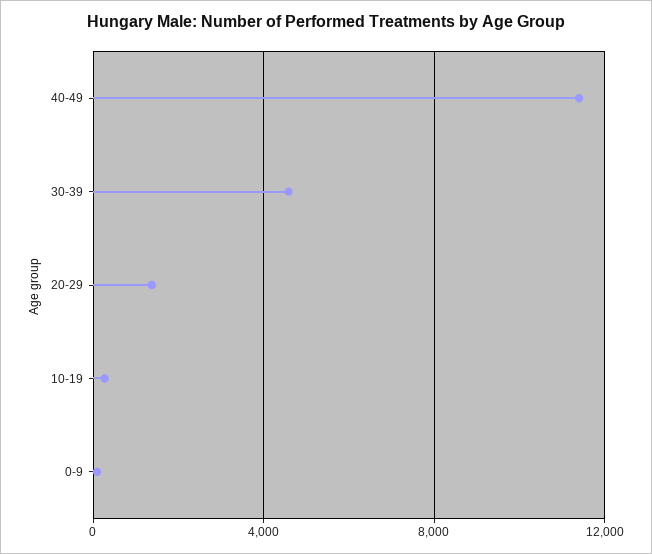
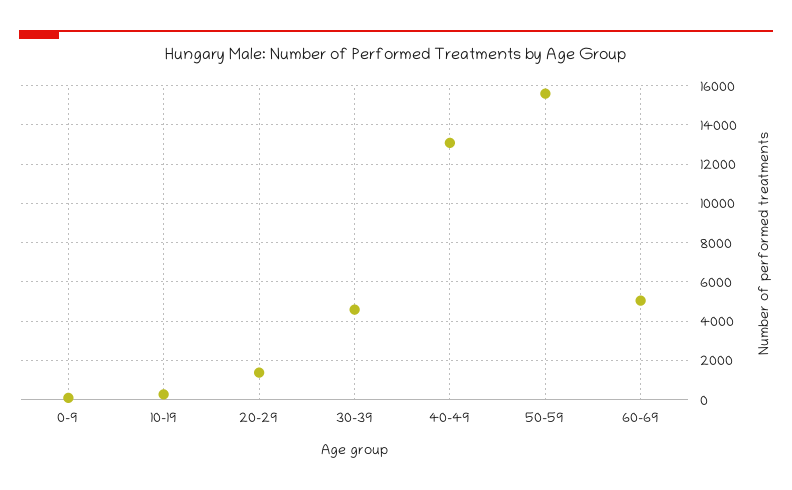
40-49: 11500 -> 13000
50-59: none -> 15500
60-69: none -> 5000

